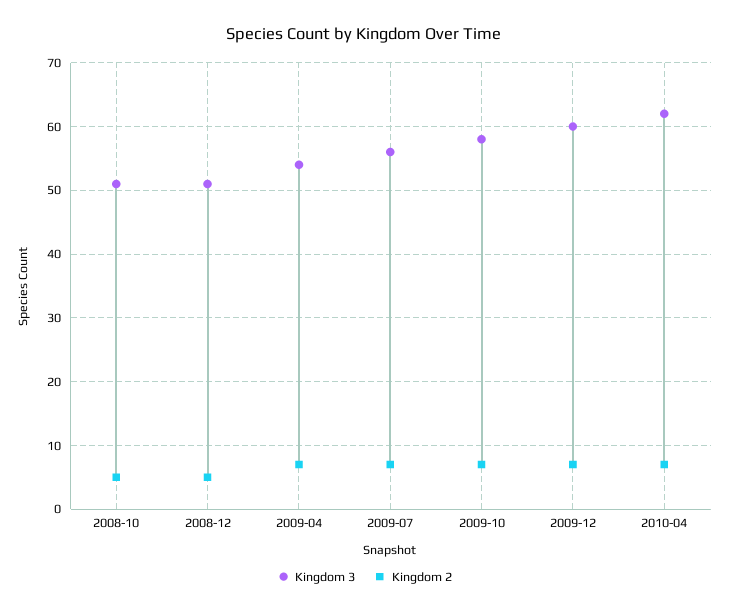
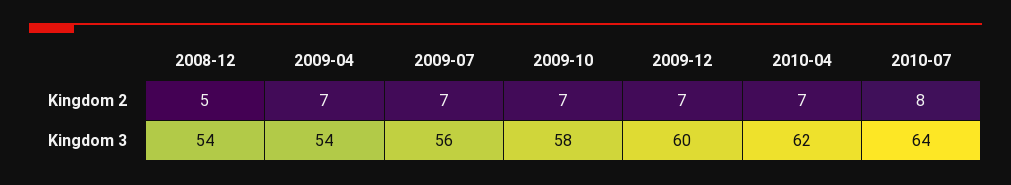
Kingdom 3, 2008-10: 51 -> none
Kingdom 2, 2008-10: 5 -> none
Kingdom 3, 2008-12: 51 -> 54
Kingdom 2, 2010-07: none -> 8
Kingdom 3, 2010-07: none -> 64

